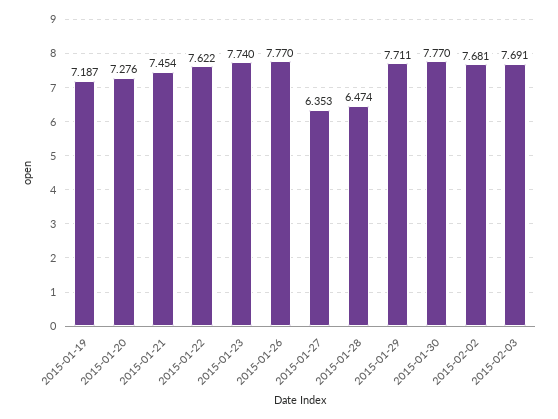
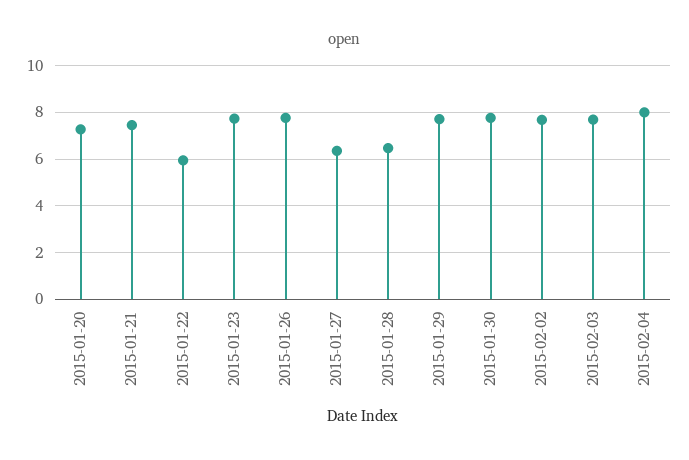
2015-01-19: 7.187 -> none
2015-01-22: 7.622 -> 6
2015-02-04: none -> 8

